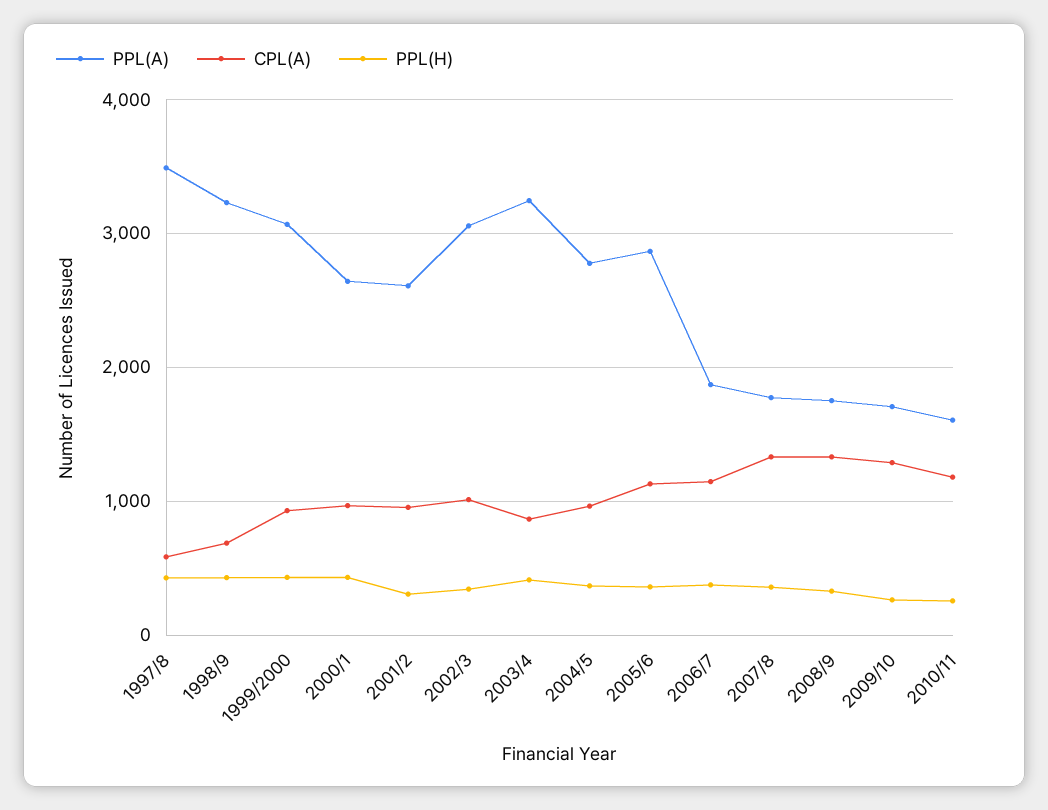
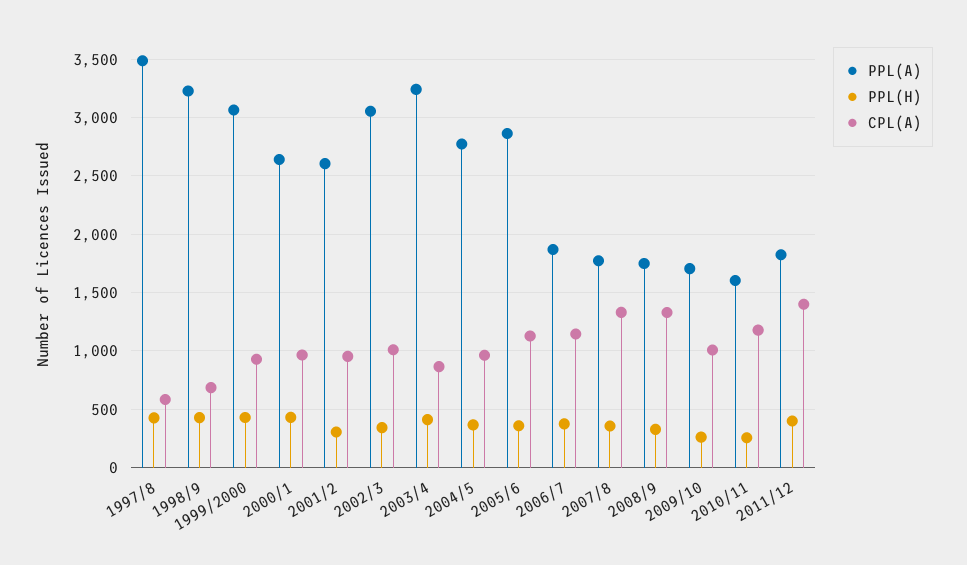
CPL(A), 2009/10: 1300 -> 1000
PPL(A), 2011/12: none -> 1800
PPL(H), 2011/12: none -> 400
CPL(A), 2011/12: none -> 1400

